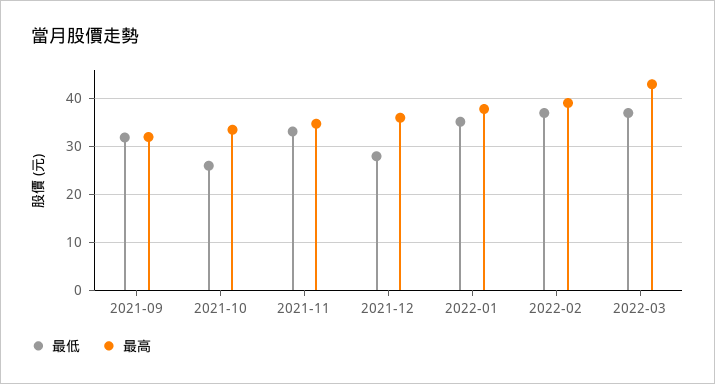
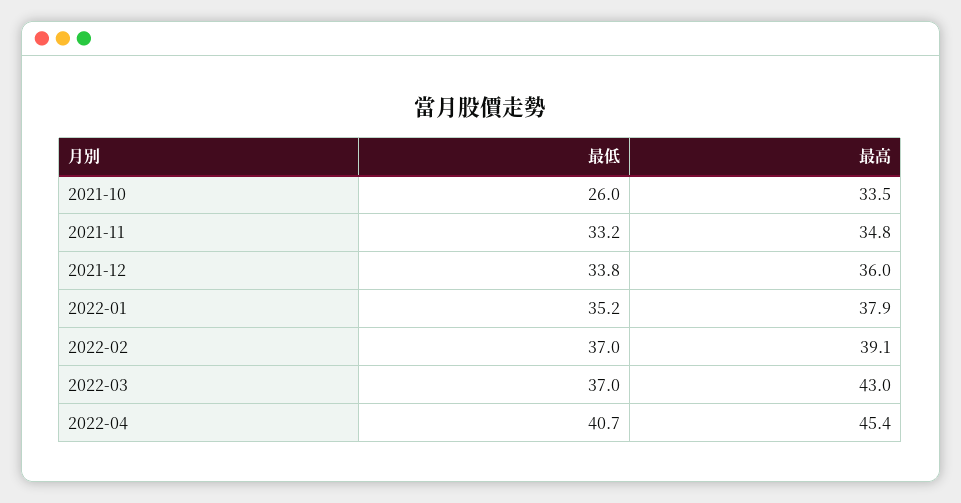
最低, 2021-09: 32 -> none
最高, 2021-09: 32 -> none
最低, 2021-12: 28 -> 33.8
最低, 2022-04: none -> 40.7
最高, 2022-04: none -> 45.4

